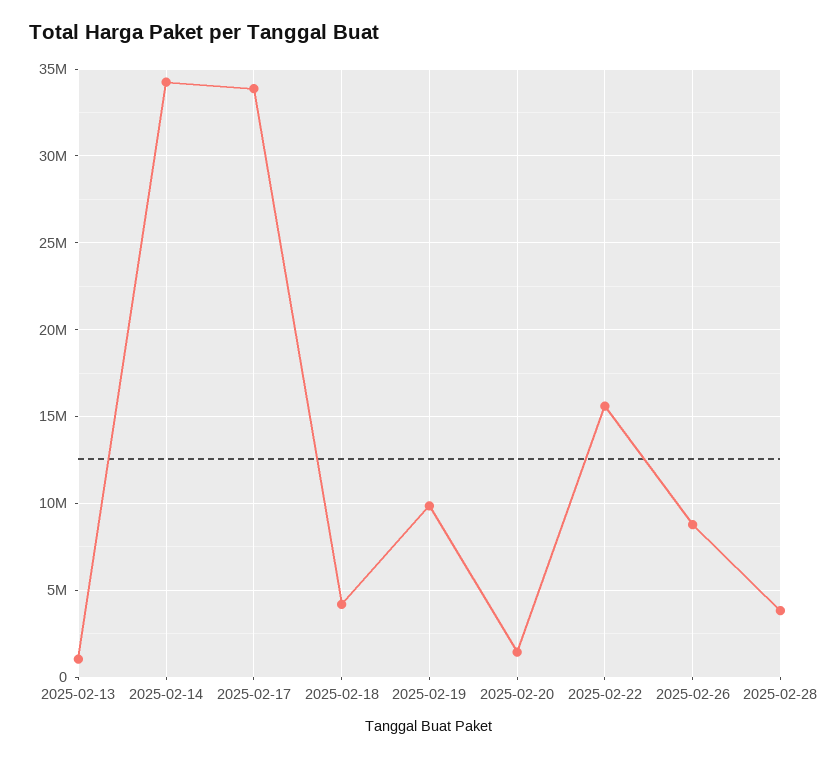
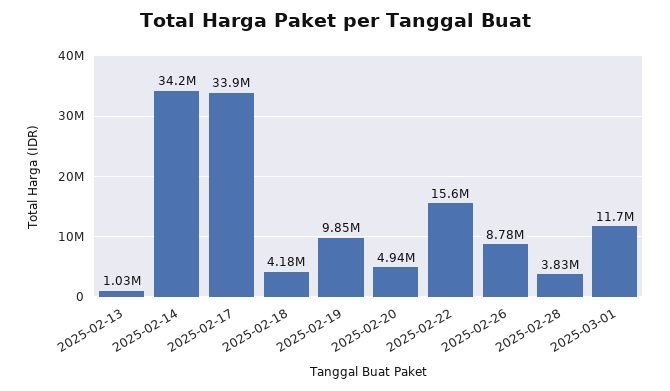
2025-02-20: 1500000 -> 4940000
2025-03-01: none -> 11700000

